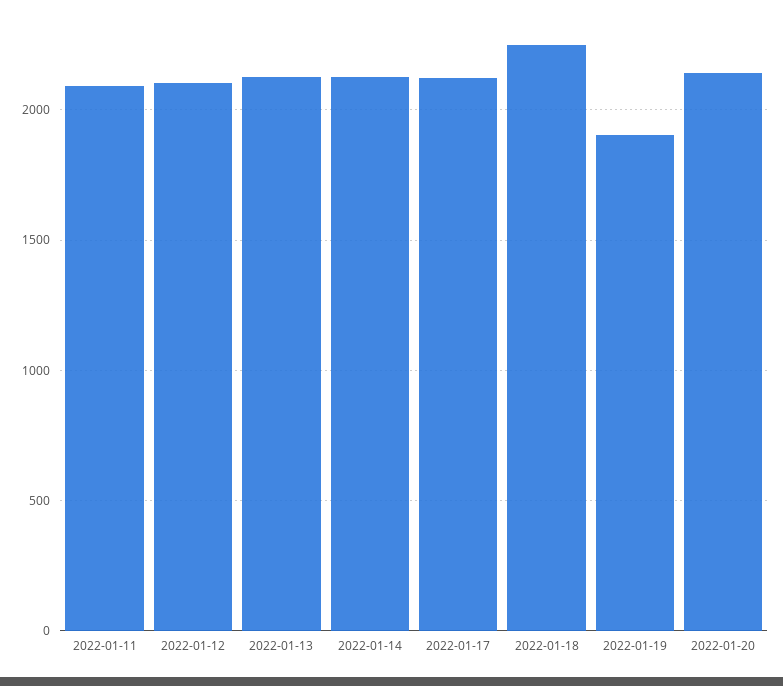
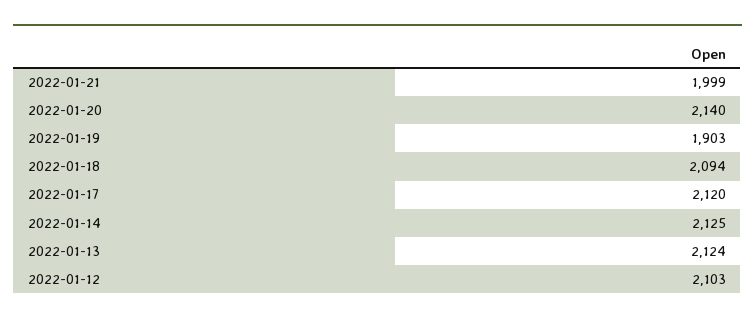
2022-01-11: 2100 -> none
2022-01-18: 2250 -> 2094
2022-01-21: none -> 1999

